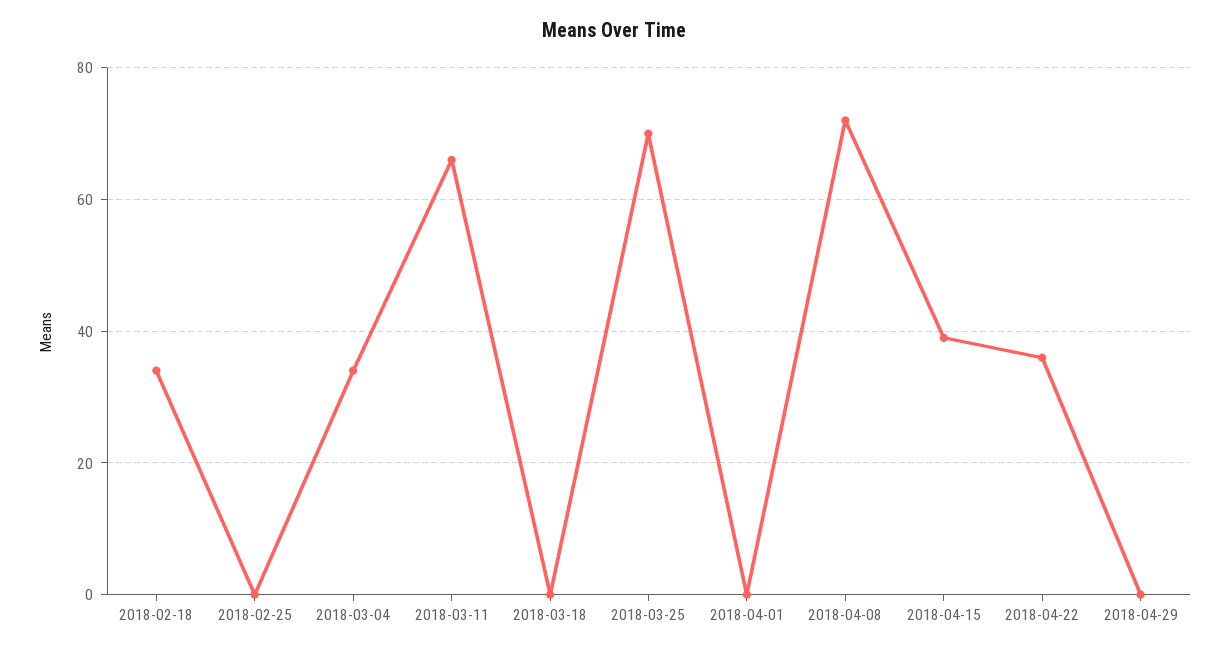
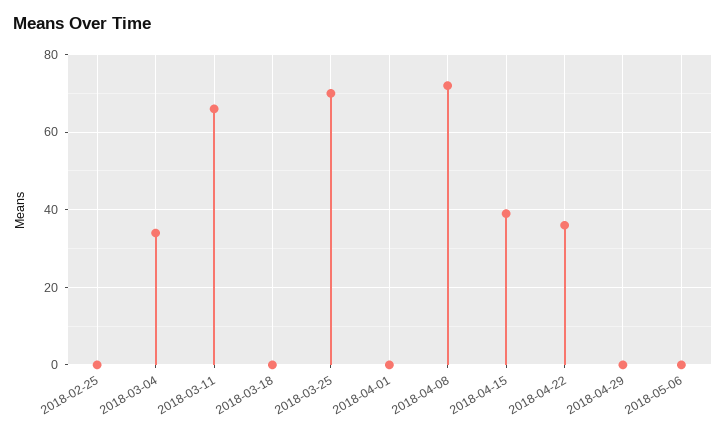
2018-02-18: 35 -> none
2018-05-06: none -> 0

